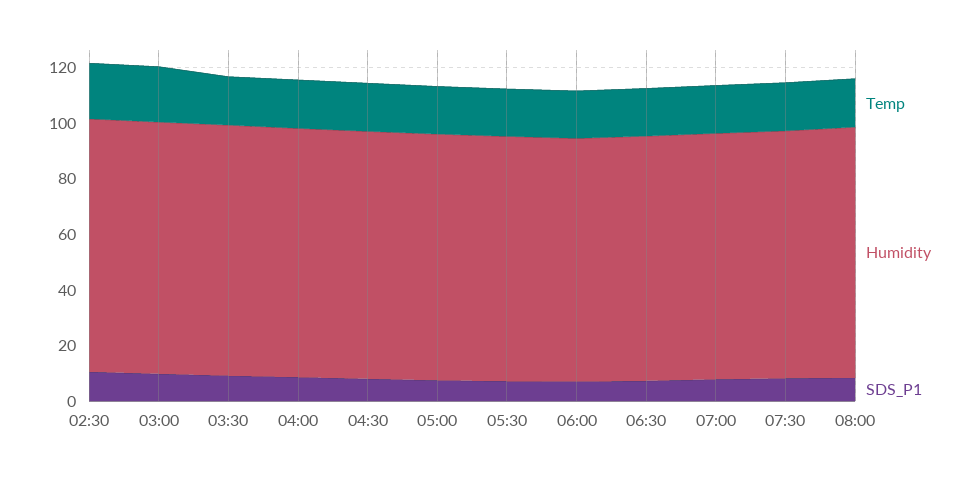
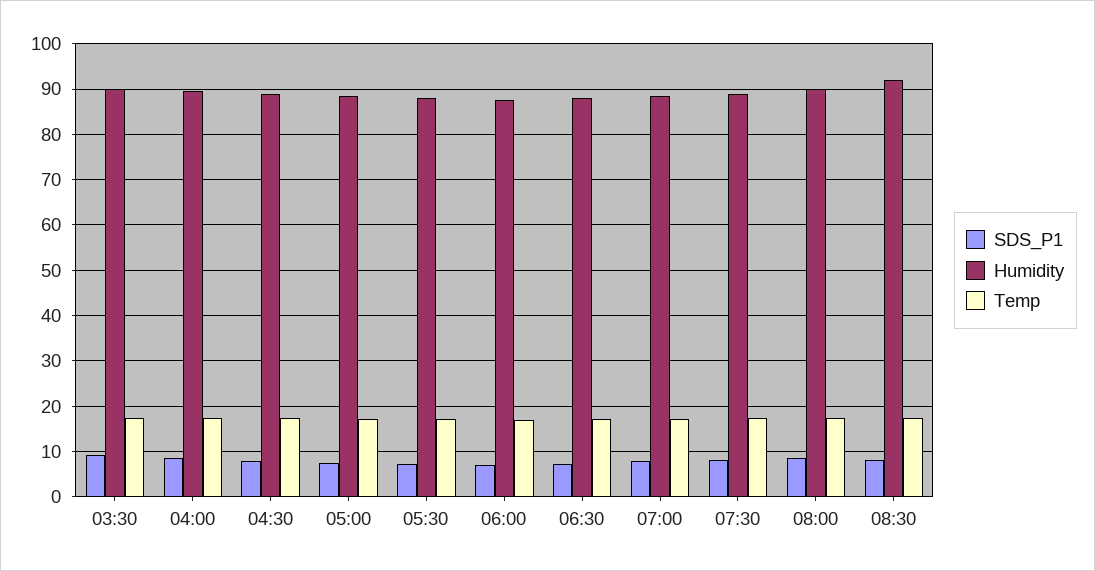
Temp, 02:30: 20 -> none
Humidity, 02:30: 90 -> none
SDS_P1, 02:30: 10 -> none
Temp, 03:00: 20 -> none
Humidity, 03:00: 90 -> none
SDS_P1, 03:00: 10 -> none
SDS_P1, 08:30: none -> 8
Humidity, 08:30: none -> 92
Temp, 08:30: none -> 18

